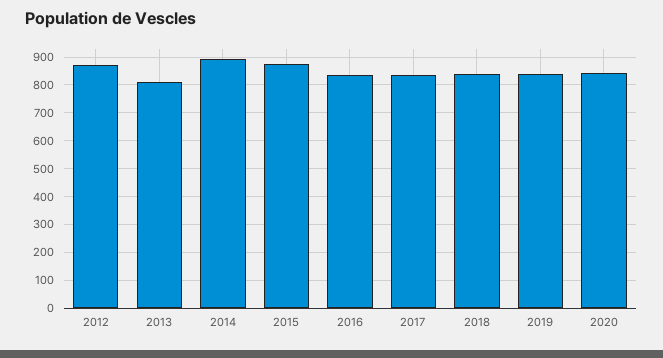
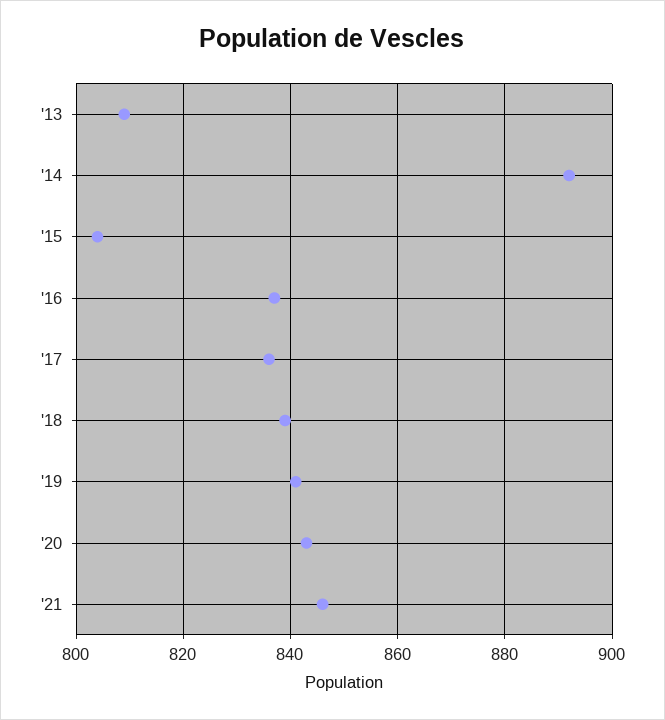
2012: 875 -> none
2015: 875 -> 805
'21: none -> 845

